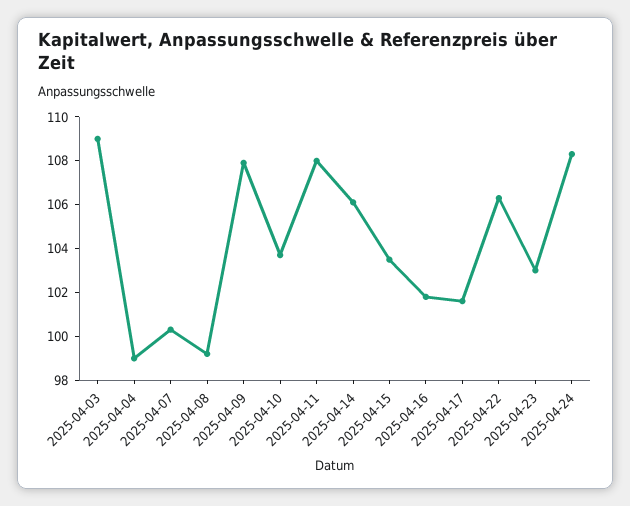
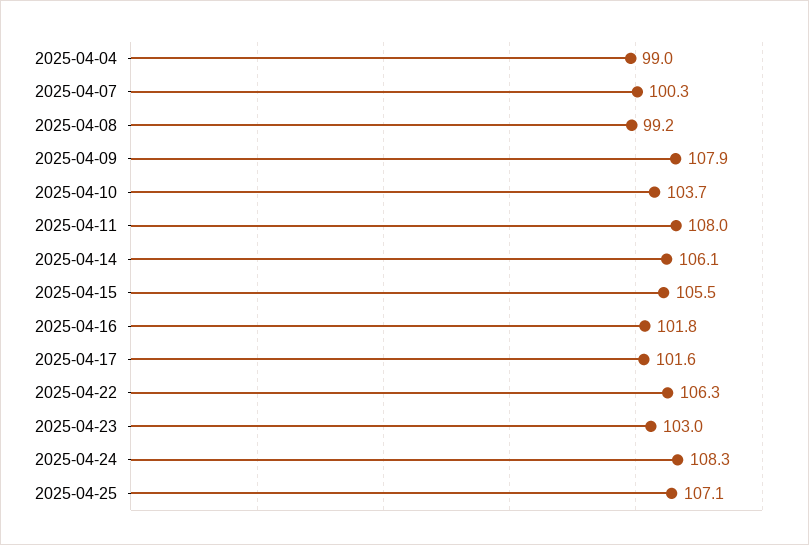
2025-04-03: 109 -> none
2025-04-15: 103.5 -> 105.5
2025-04-25: none -> 107.1

